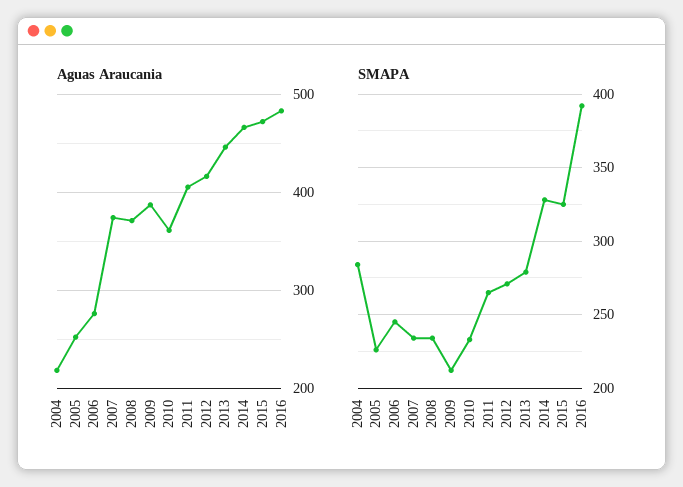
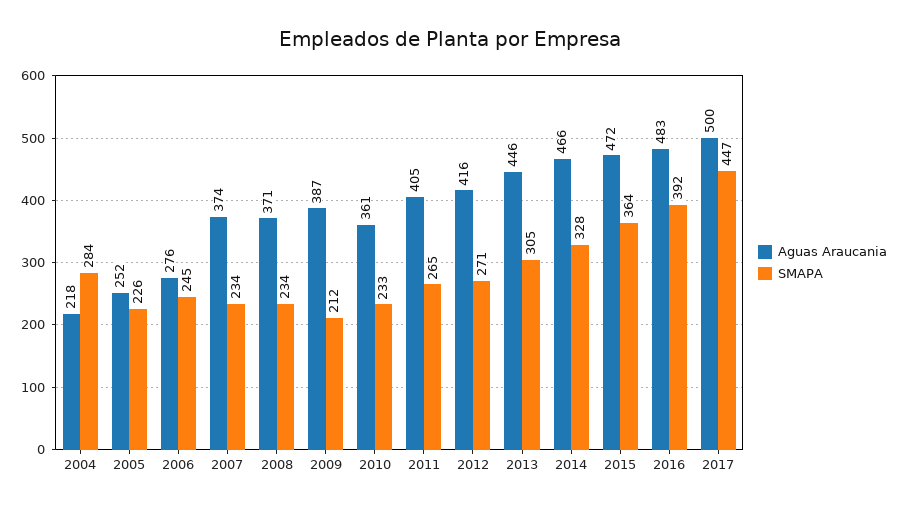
SMAPA, 2013: 280 -> 305
SMAPA, 2015: 325 -> 364
Aguas Araucania, 2017: none -> 500
SMAPA, 2017: none -> 447

